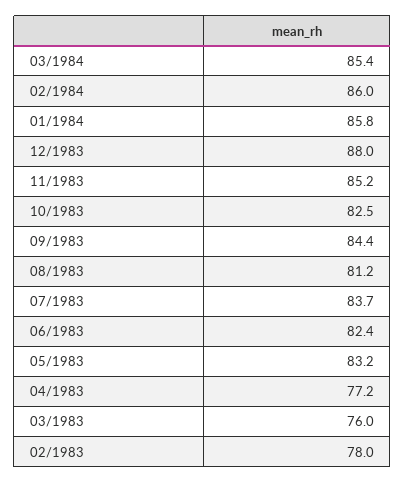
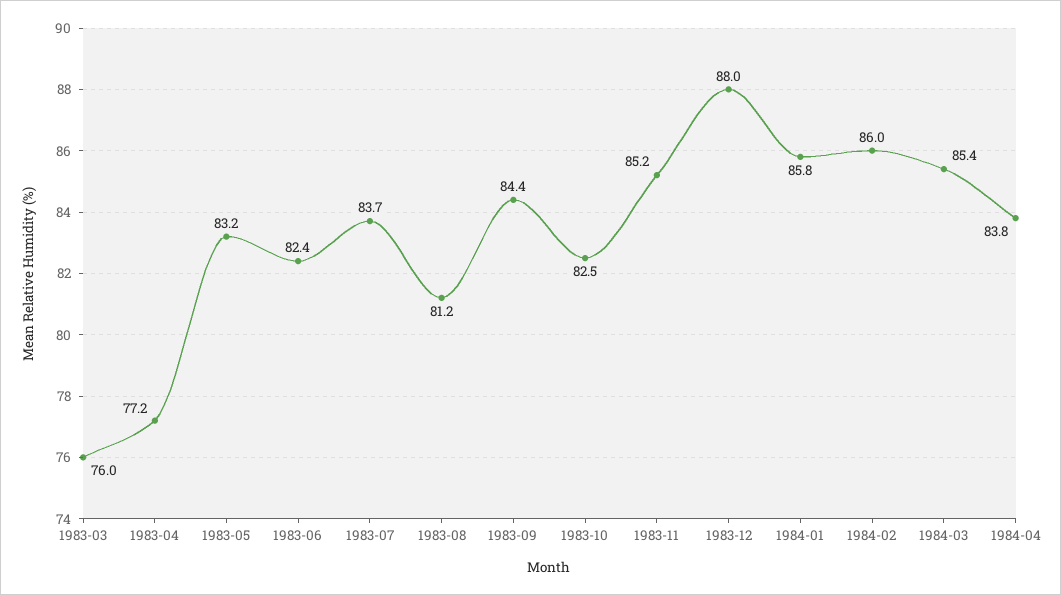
02/1983: 78 -> none
1984-04: none -> 83.8

